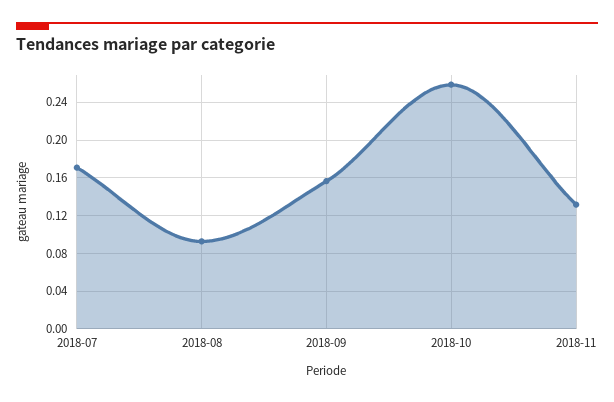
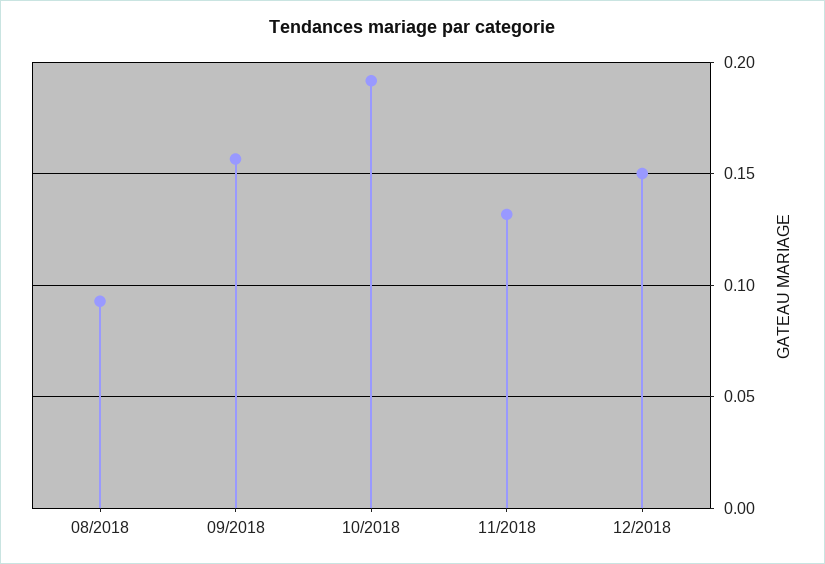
2018-07: 0.17 -> none
2018-10: 0.26 -> 0.19
12/2018: none -> 0.15

